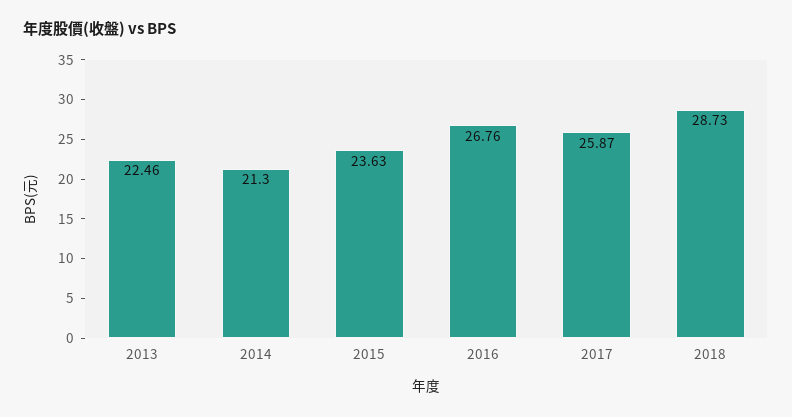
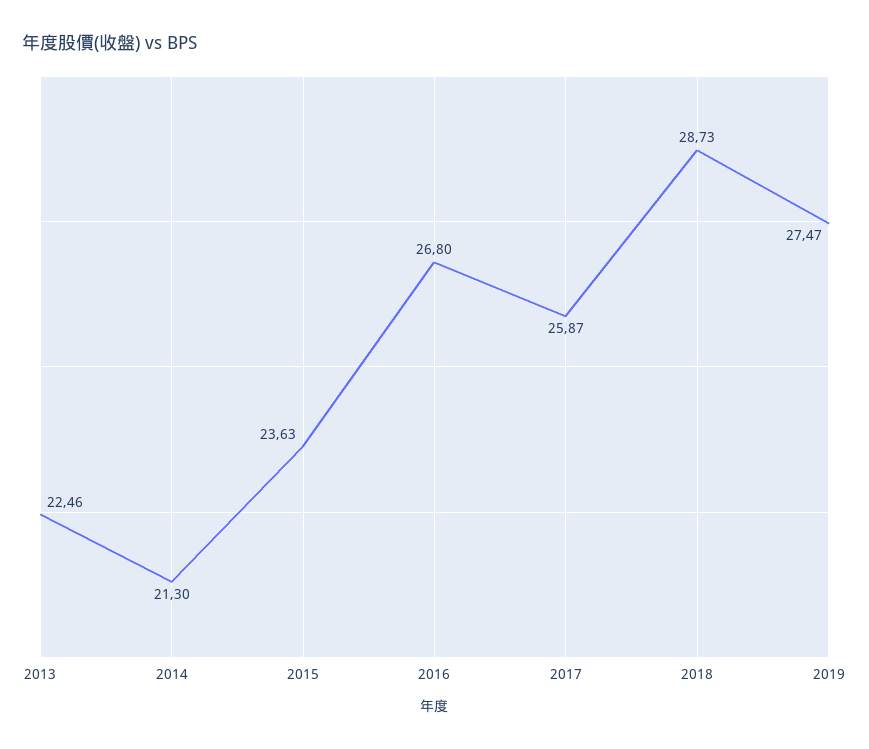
2016: 26.76 -> 26.8
2019: none -> 27.47

